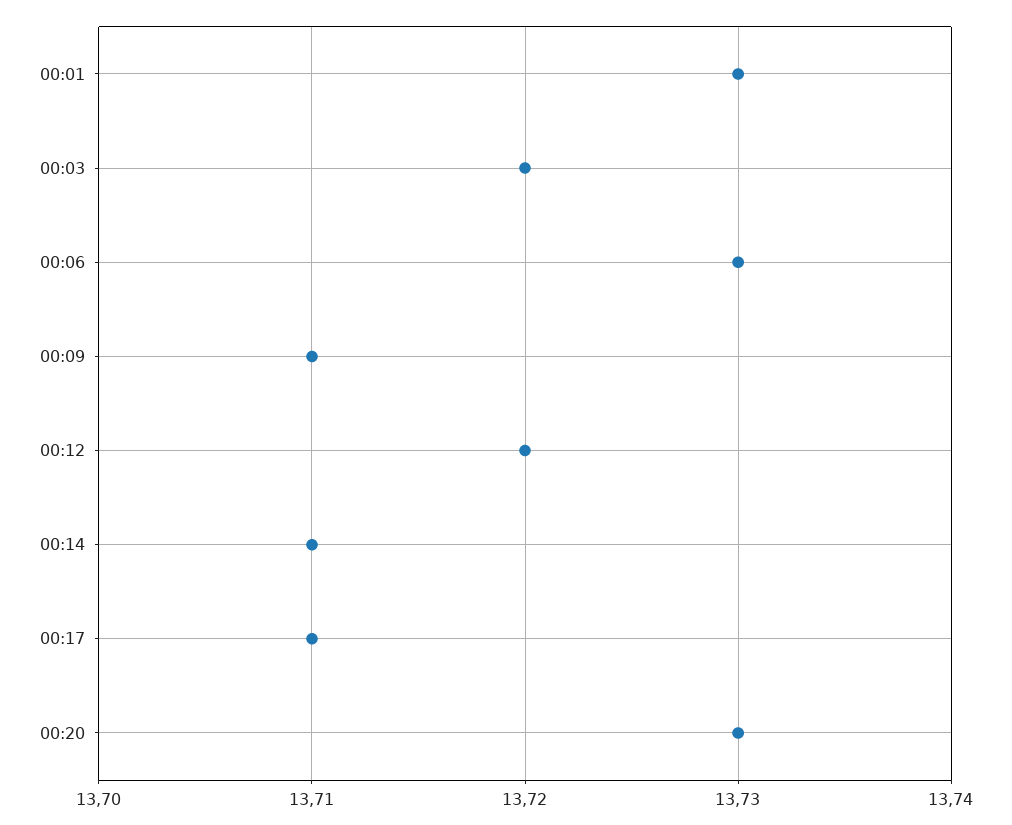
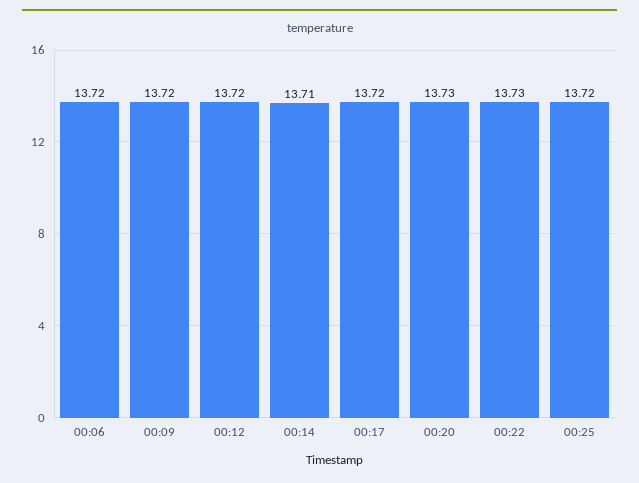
00:01: 13.73 -> none
00:03: 13.72 -> none
00:06: 13.73 -> 13.72
00:09: 13.71 -> 13.72
00:17: 13.71 -> 13.72
00:22: none -> 13.73
00:25: none -> 13.72

